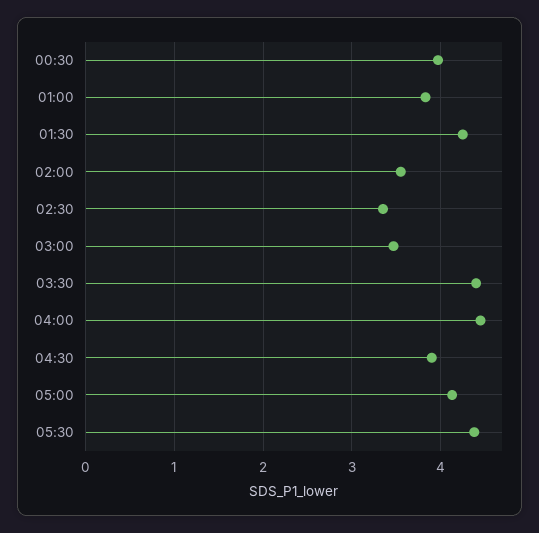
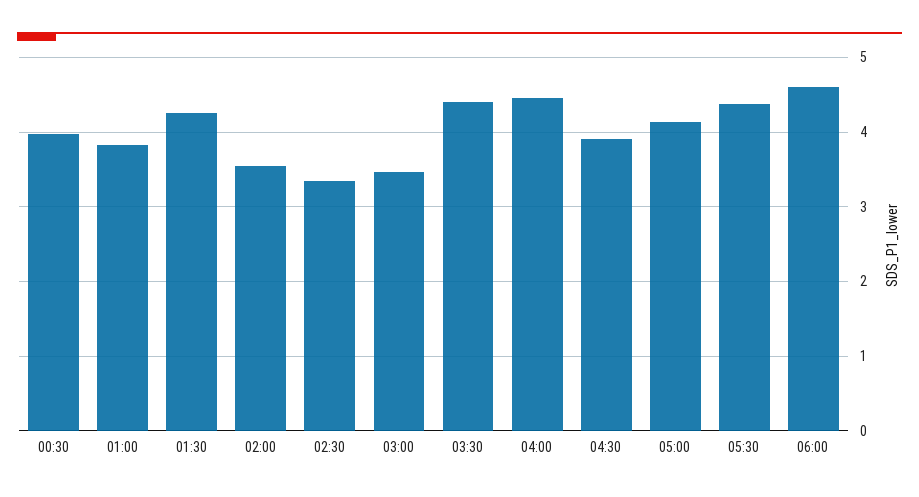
06:00: none -> 4.6

